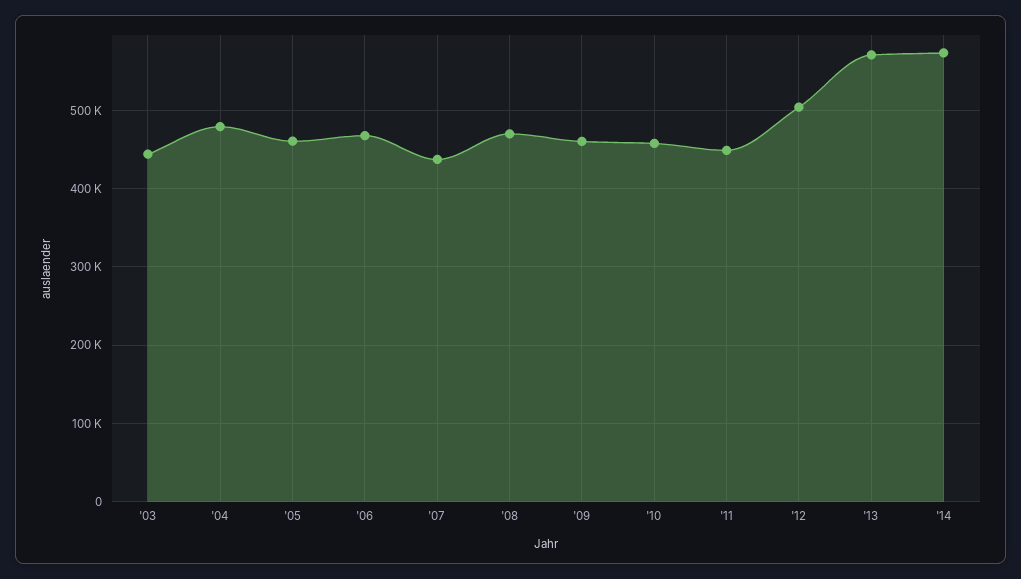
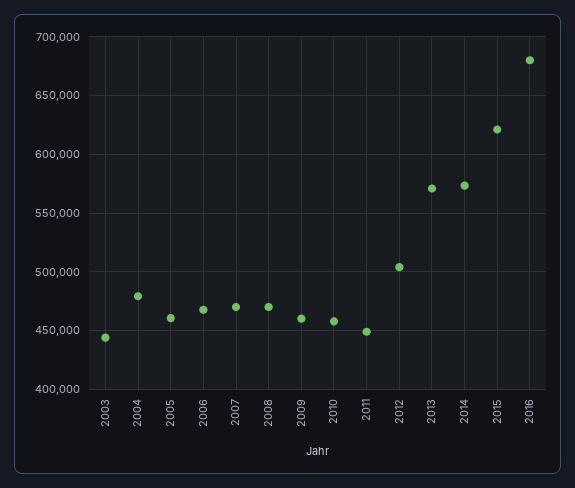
'07: 440000 -> 470000
2015: none -> 620000
2016: none -> 680000

